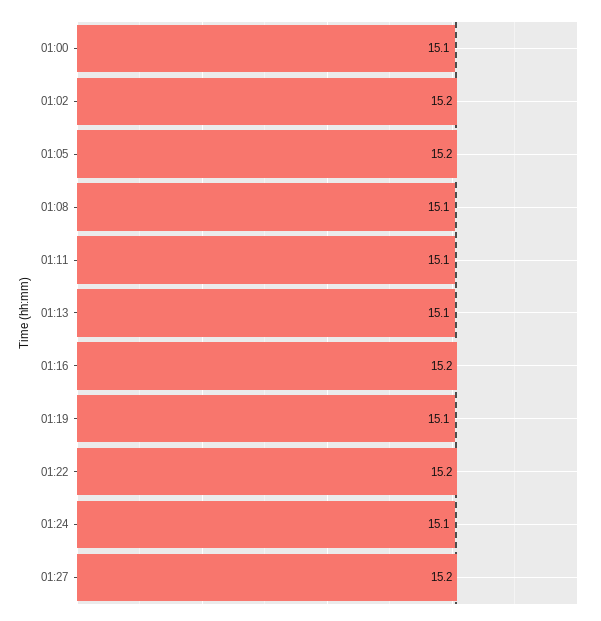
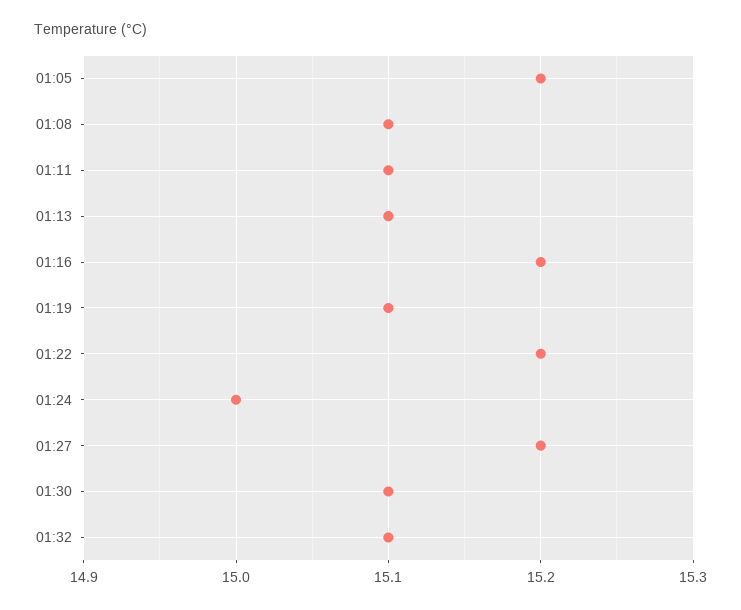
01:00: 15.1 -> none
01:02: 15.2 -> none
01:24: 15.1 -> 15
01:30: none -> 15.1
01:32: none -> 15.1

